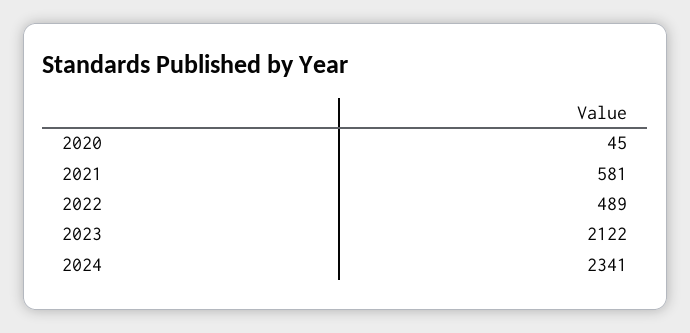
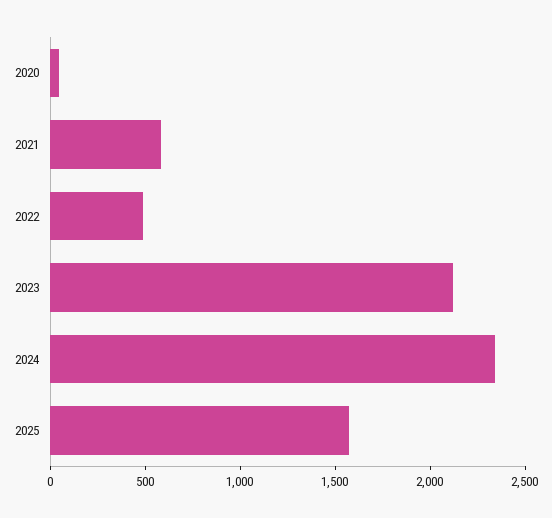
2025: none -> 1600

